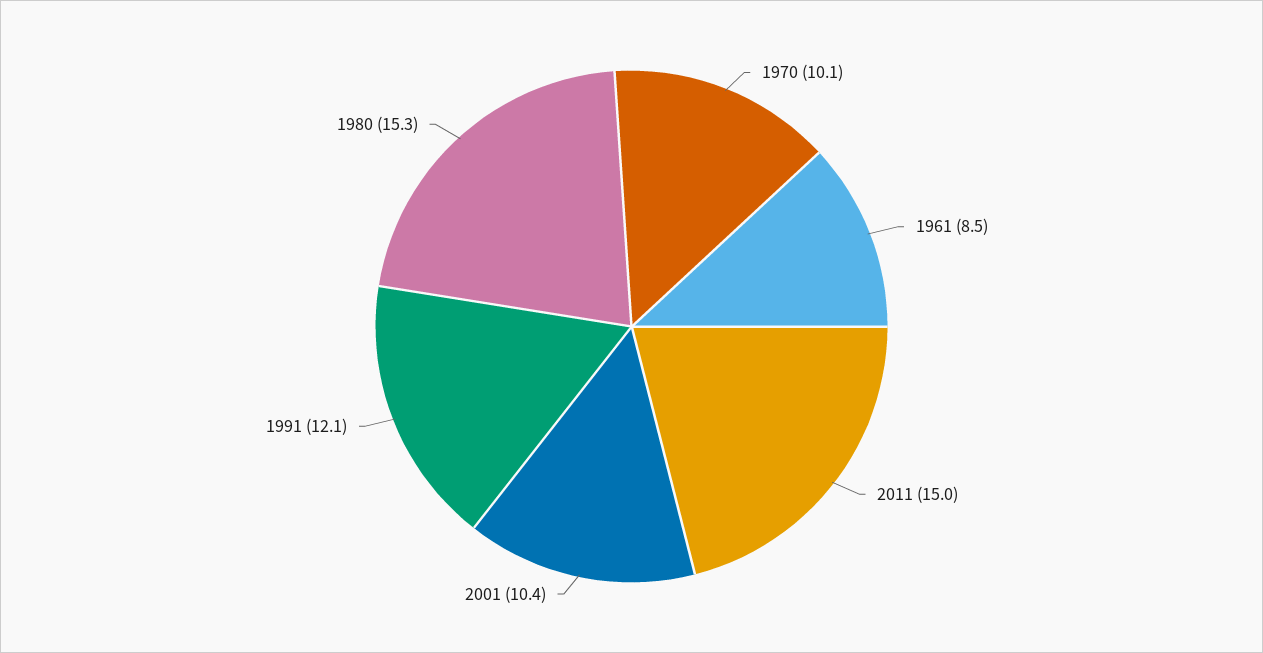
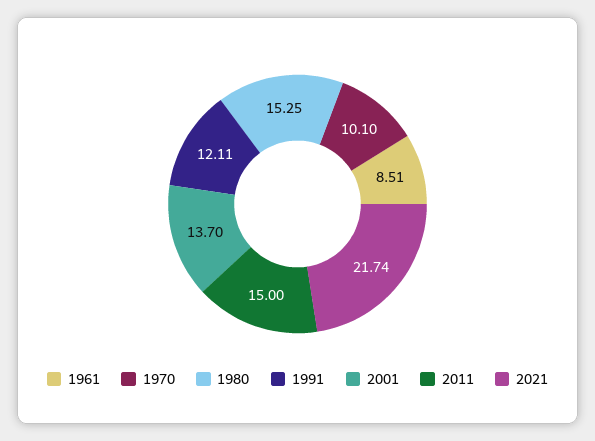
2001: 10.4 -> 13.7
2021: none -> 21.74

